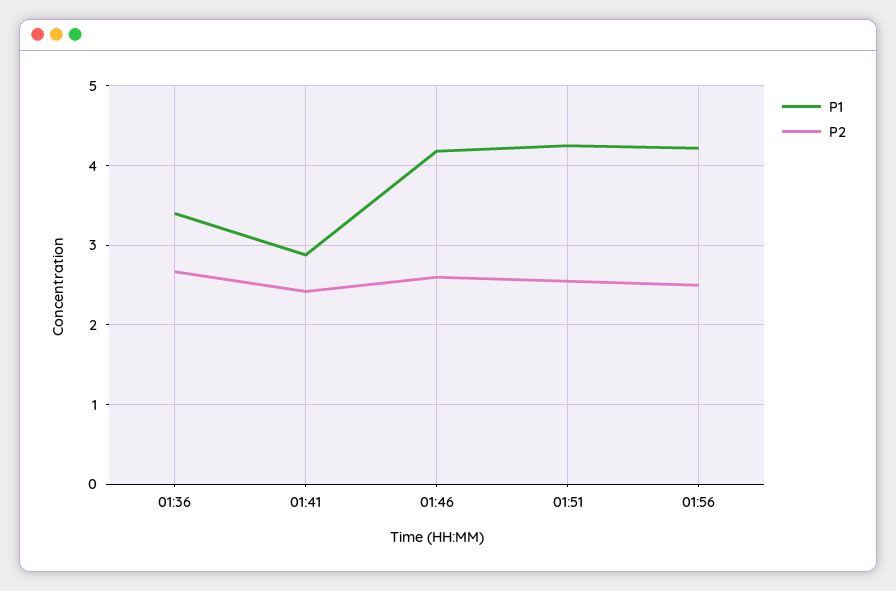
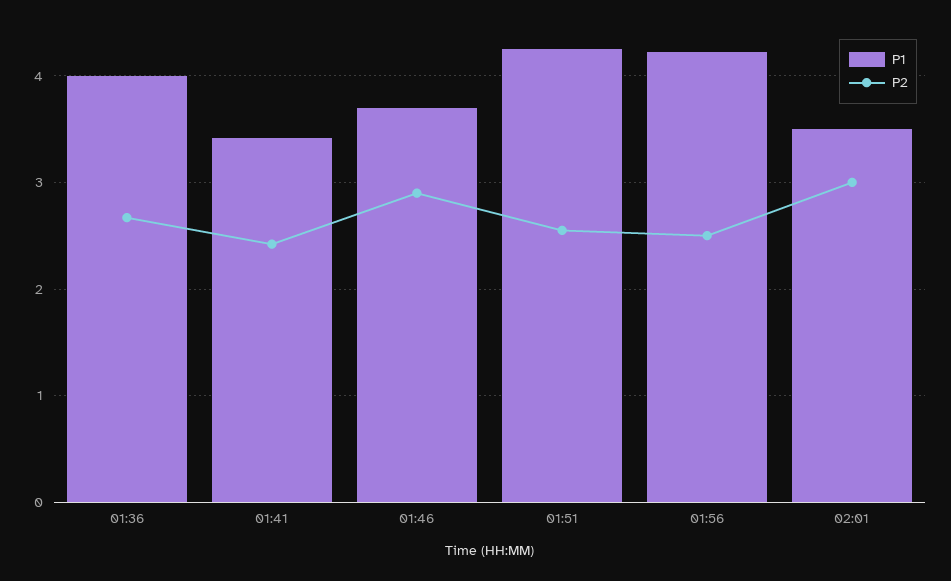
P1, 01:36: 3.4 -> 4
P1, 01:41: 2.9 -> 3.4
P1, 01:46: 4.2 -> 3.7
P2, 01:46: 2.6 -> 2.9
P1, 02:01: none -> 3.5
P2, 02:01: none -> 3

